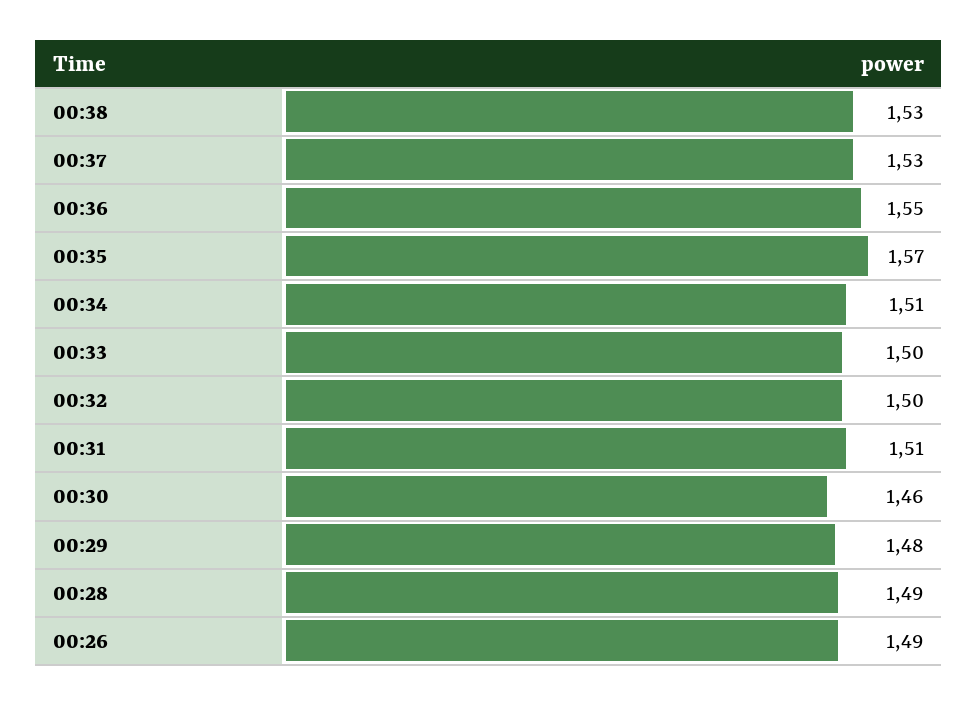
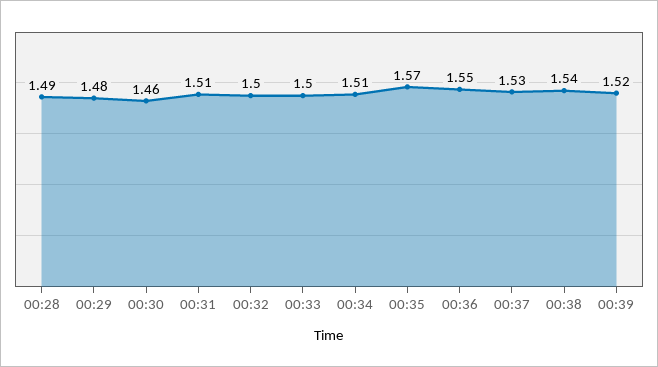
00:38: 1.53 -> 1.54
00:26: 1.49 -> none
00:39: none -> 1.52

